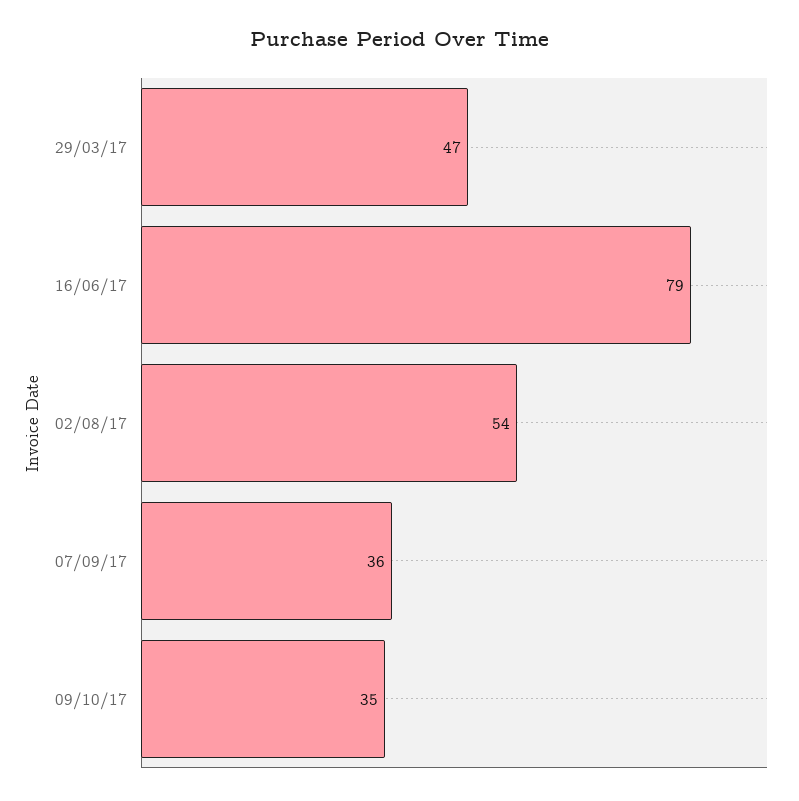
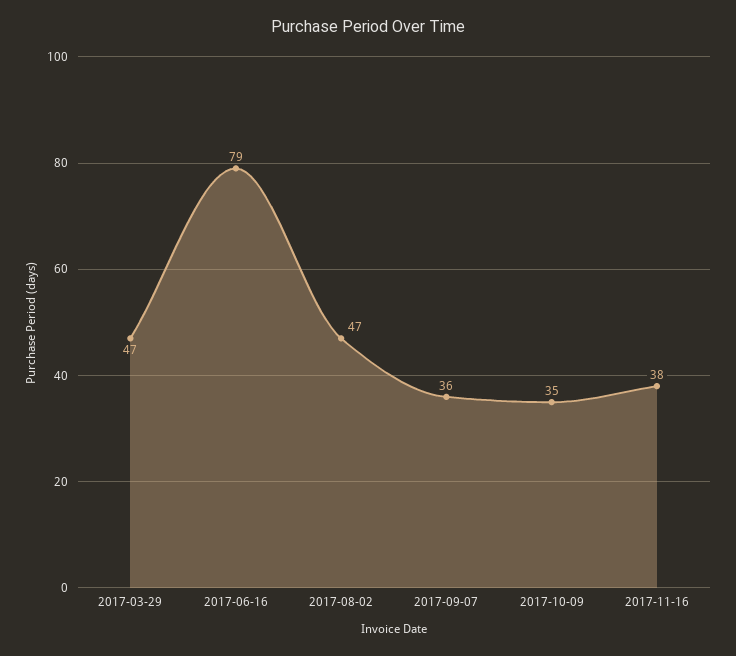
02/08/17: 54 -> 47
2017-11-16: none -> 38

